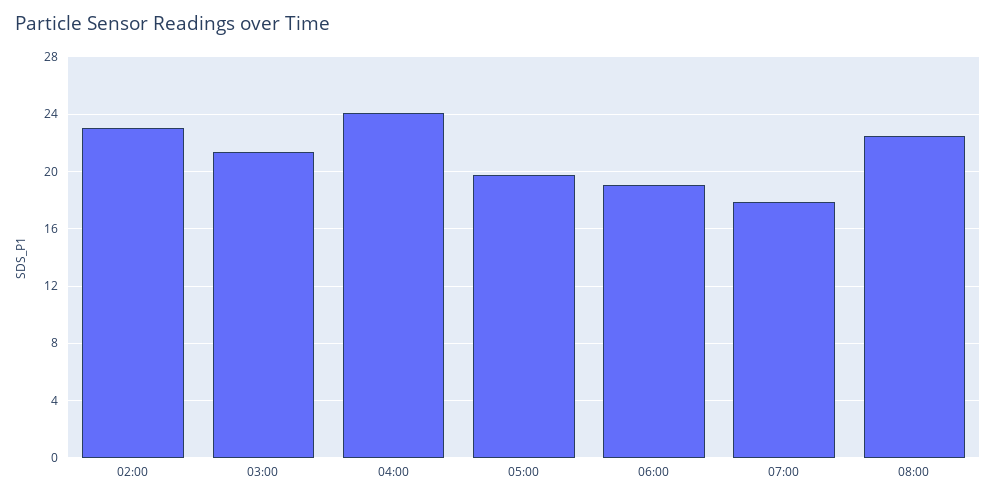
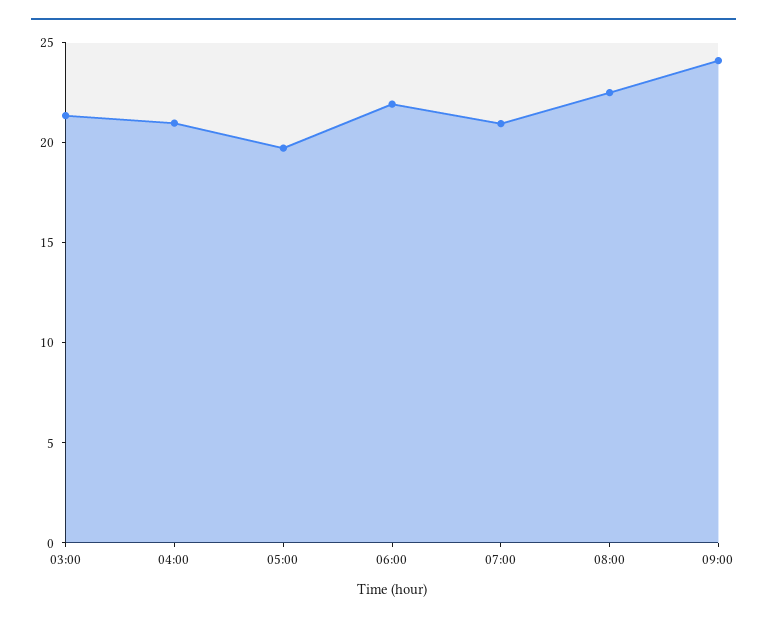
02:00: 23 -> none
04:00: 24 -> 21
06:00: 19 -> 22
07:00: 18 -> 21
09:00: none -> 24

